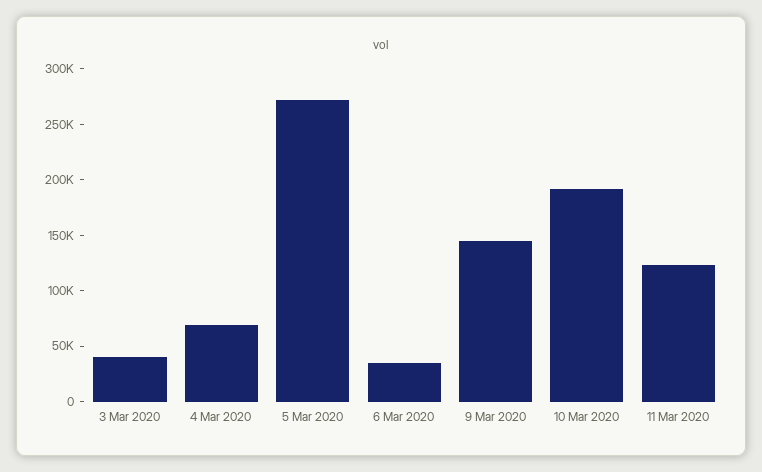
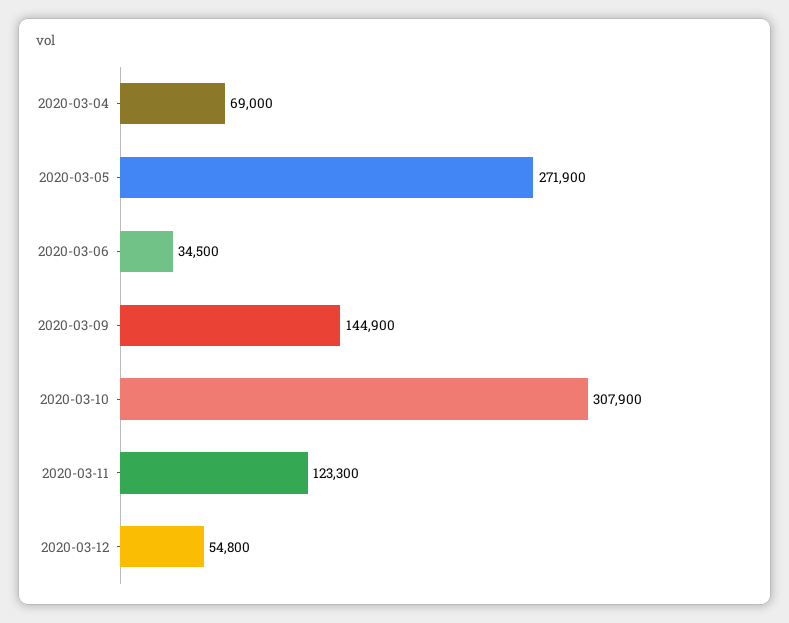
3 Mar 2020: 40000 -> none
10 Mar 2020: 190000 -> 307900
2020-03-12: none -> 54800

